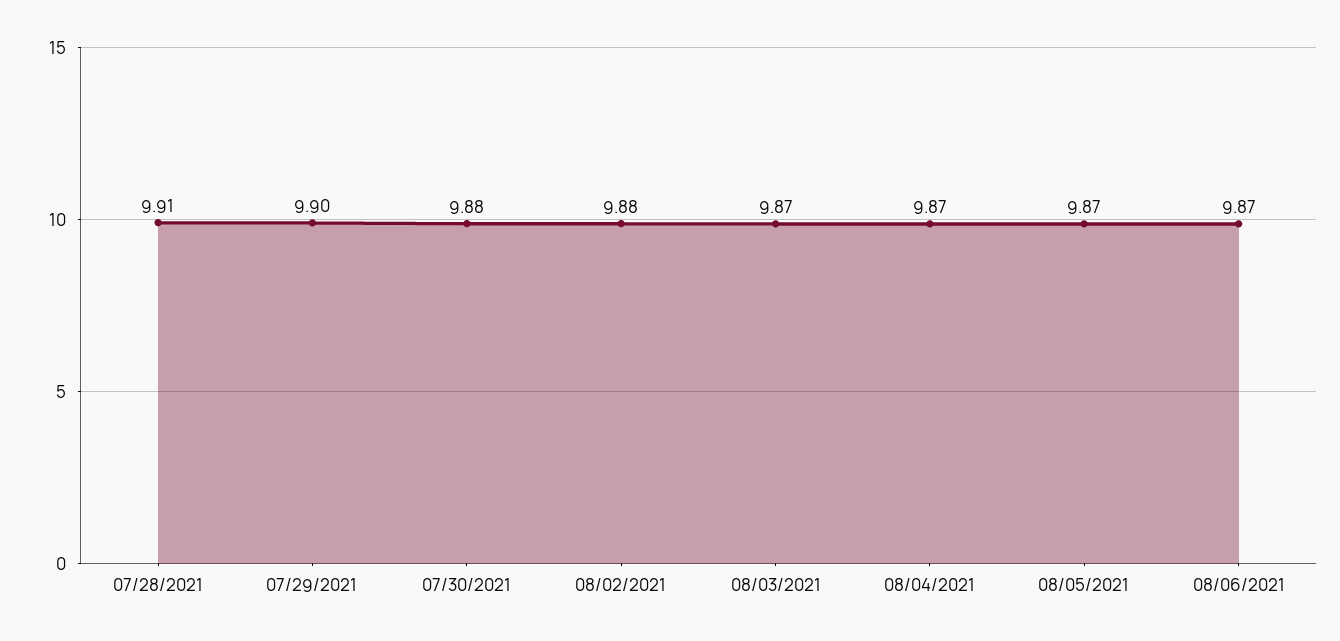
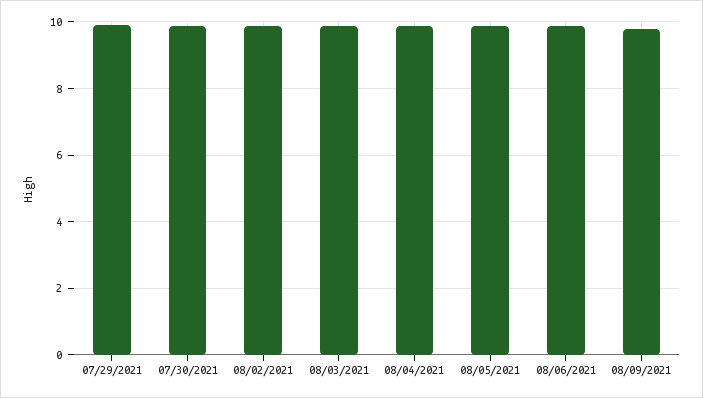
07/28/2021: 9.91 -> none
08/09/2021: none -> 9.8

